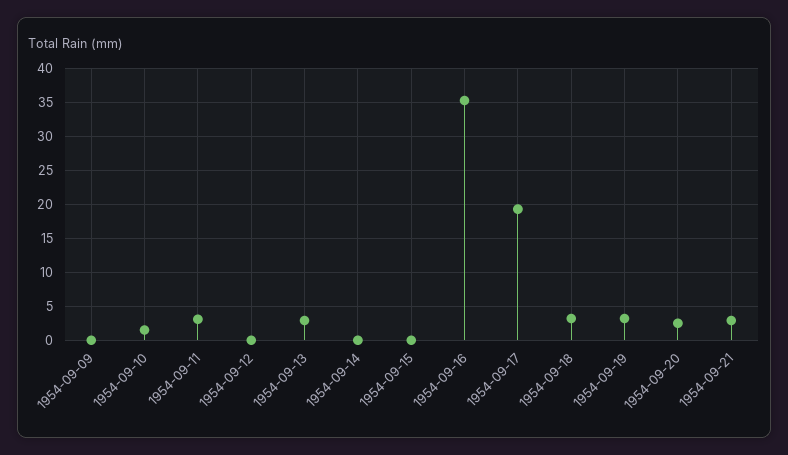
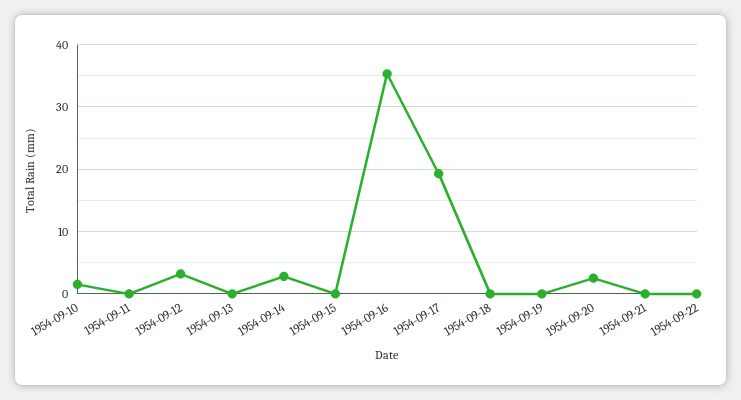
1954-09-09: 0 -> none
1954-09-11: 3 -> 0
1954-09-12: 0 -> 3
1954-09-13: 3 -> 0
1954-09-14: 0 -> 3
1954-09-18: 3 -> 0
1954-09-19: 3 -> 0
1954-09-21: 3 -> 0
1954-09-22: none -> 0

